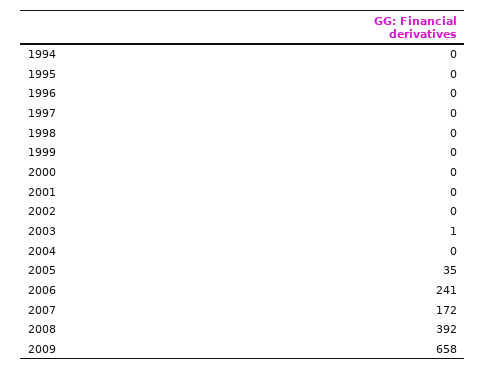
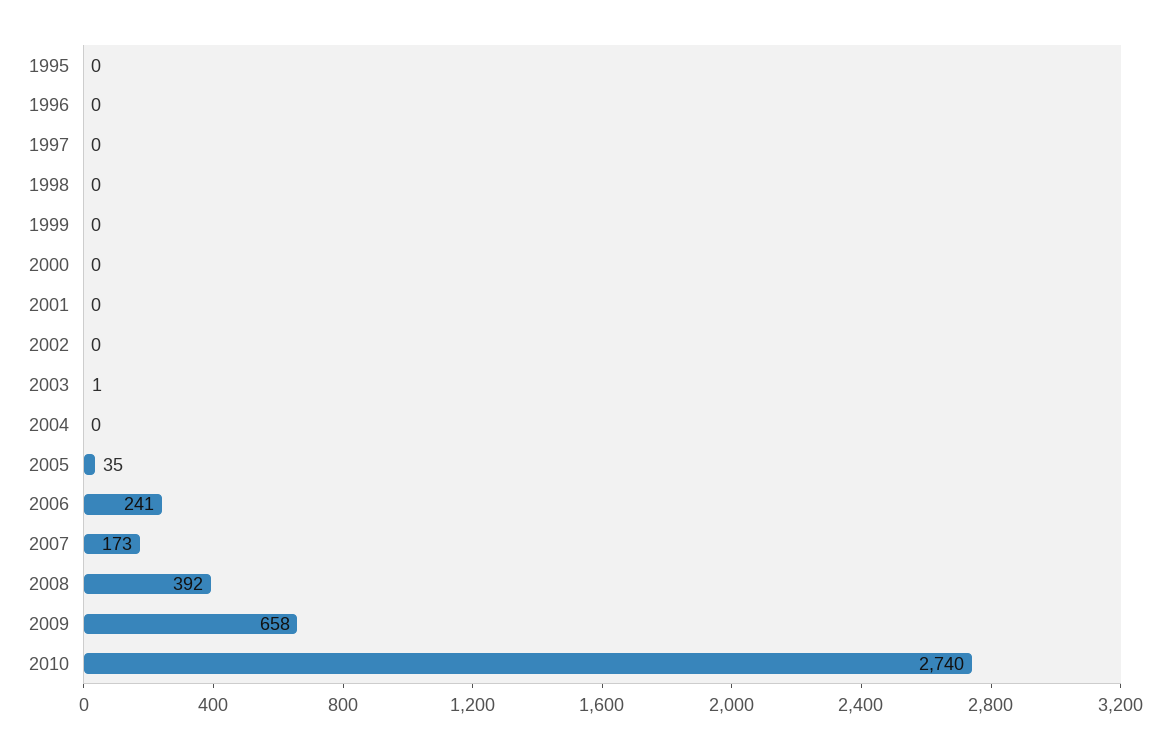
1994: 0 -> none
2007: 172 -> 173
2010: none -> 2740

